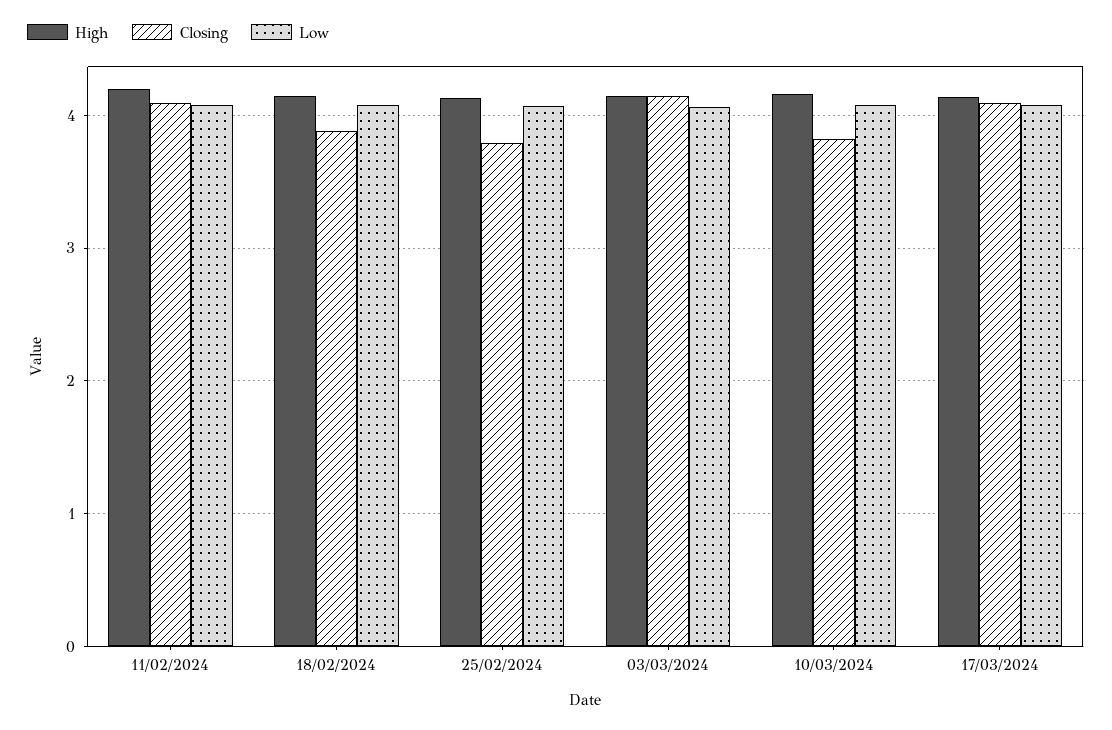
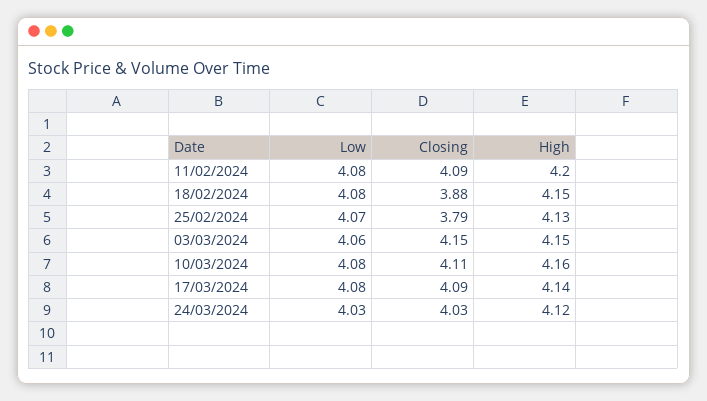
Closing, 10/03/2024: 3.8 -> 4.11
Low, 24/03/2024: none -> 4.03
Closing, 24/03/2024: none -> 4.03
High, 24/03/2024: none -> 4.12

